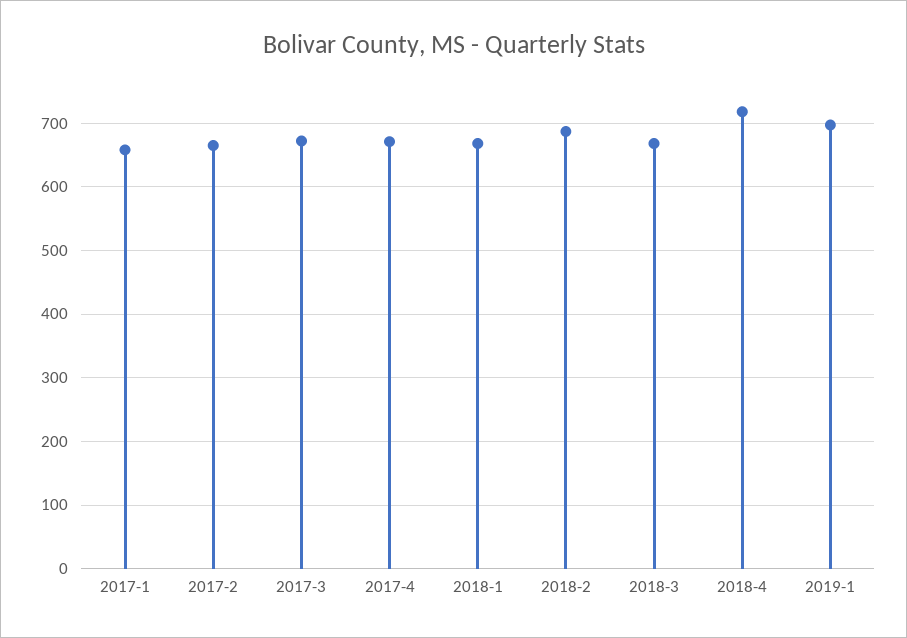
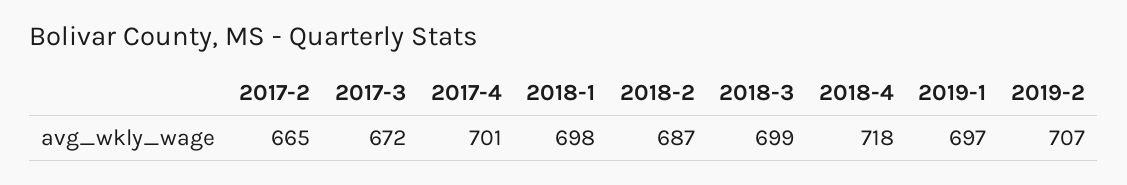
2017-1: 660 -> none
2017-4: 670 -> 701
2018-1: 670 -> 698
2018-3: 670 -> 699
2019-2: none -> 707

